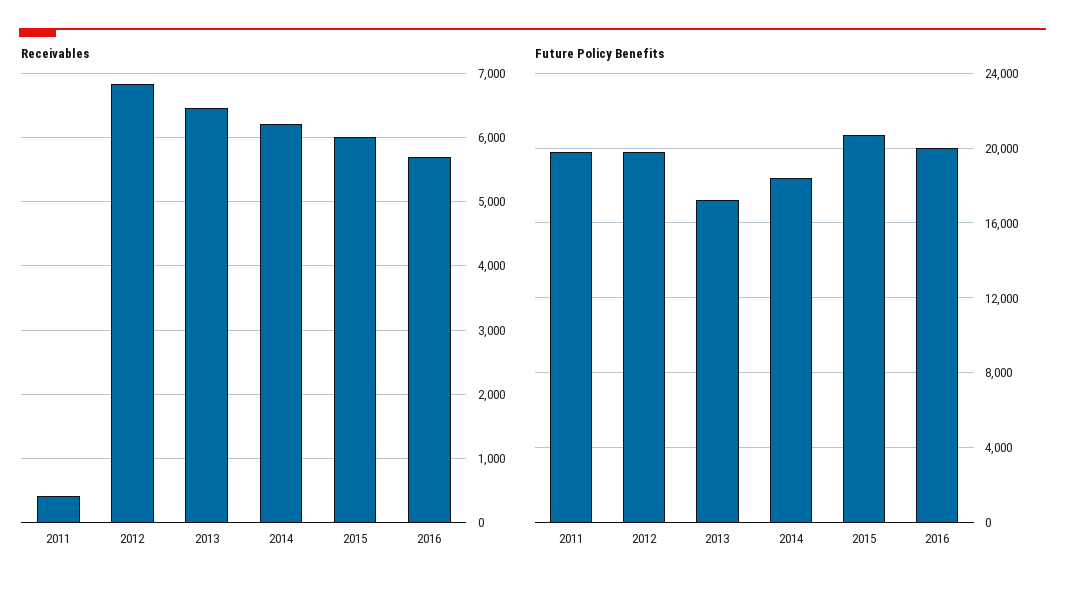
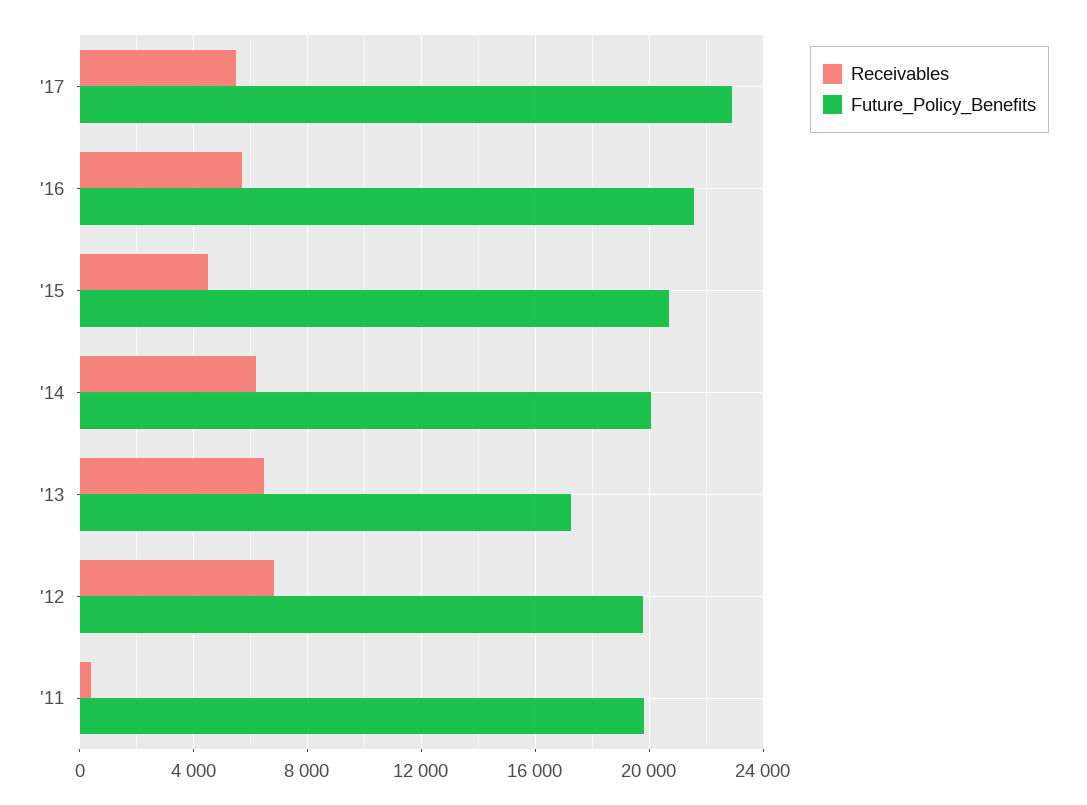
Receivables, 2015: 6000 -> 4500
Future Policy Benefits, 2014: 18500 -> 20000
Future Policy Benefits, 2016: 20000 -> 21500
Receivables, '17: none -> 5500
Future Policy Benefits, '17: none -> 23000

